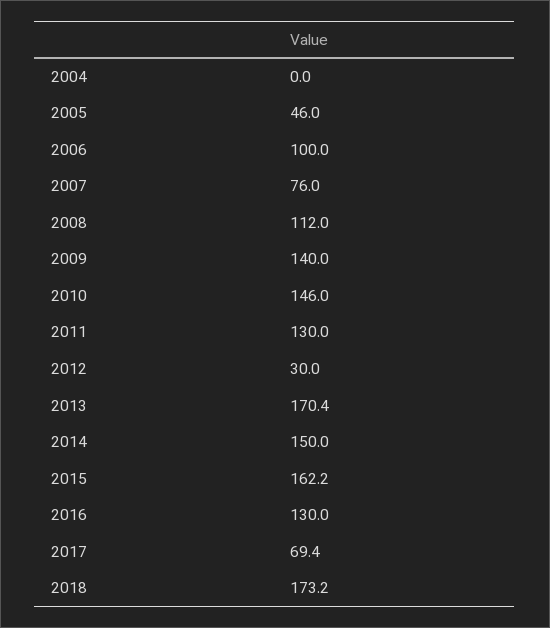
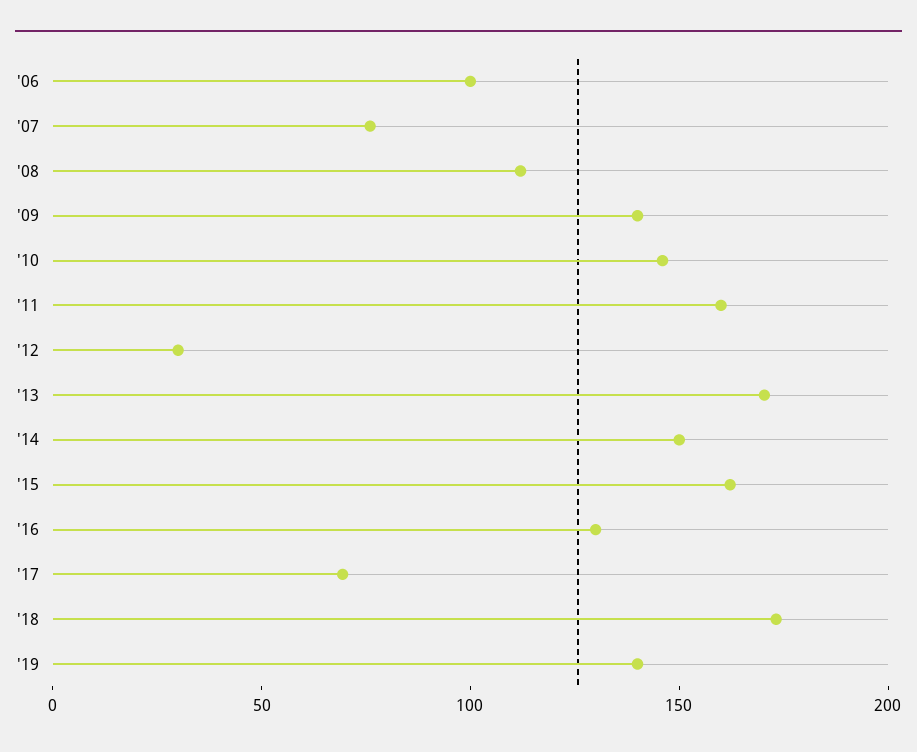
2004: 0 -> none
2005: 46 -> none
2011: 130 -> 160
'19: none -> 140

